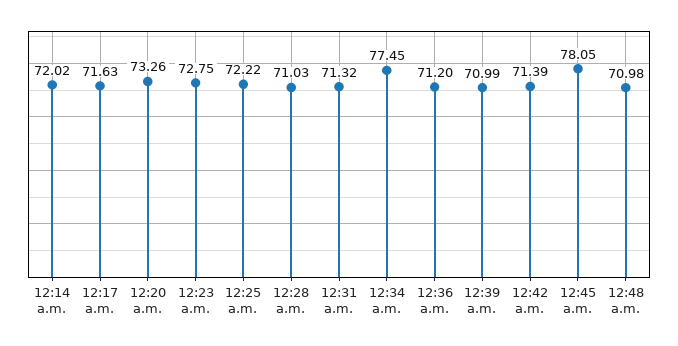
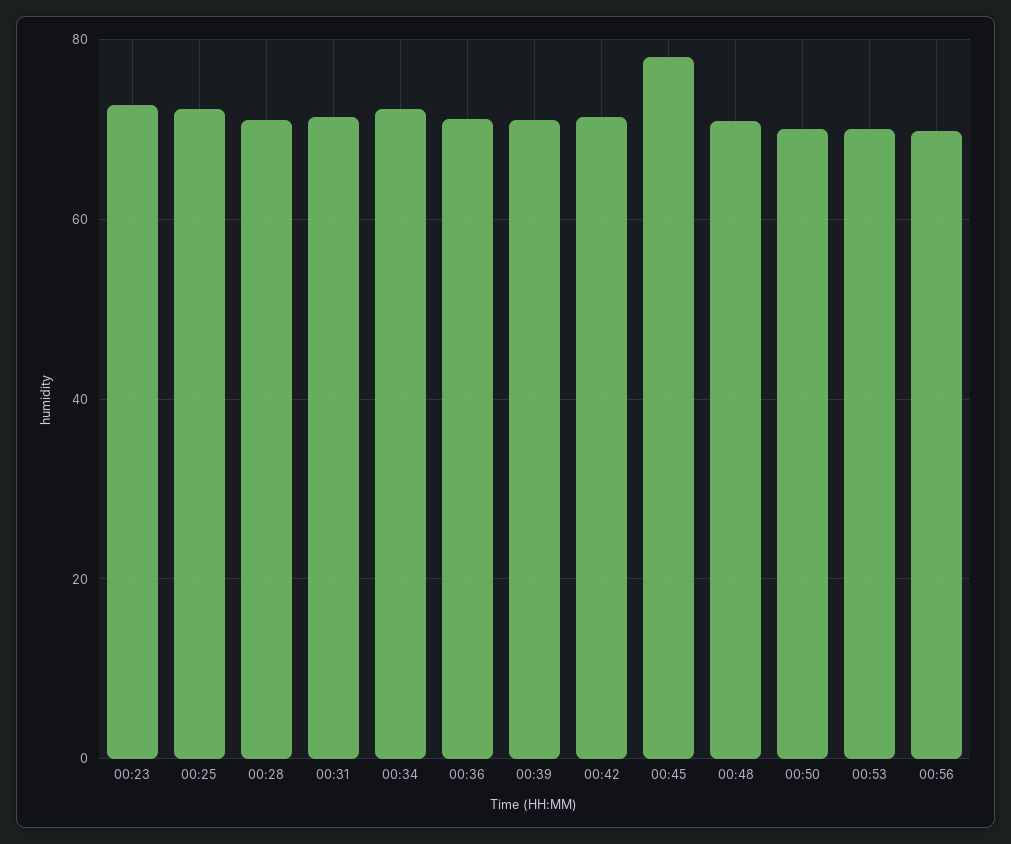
12:14 a.m.: 72.02 -> none
12:17 a.m.: 71.63 -> none
12:20 a.m.: 73.26 -> none
12:34 a.m.: 77.45 -> 72
00:50: none -> 70
00:53: none -> 70
00:56: none -> 70

